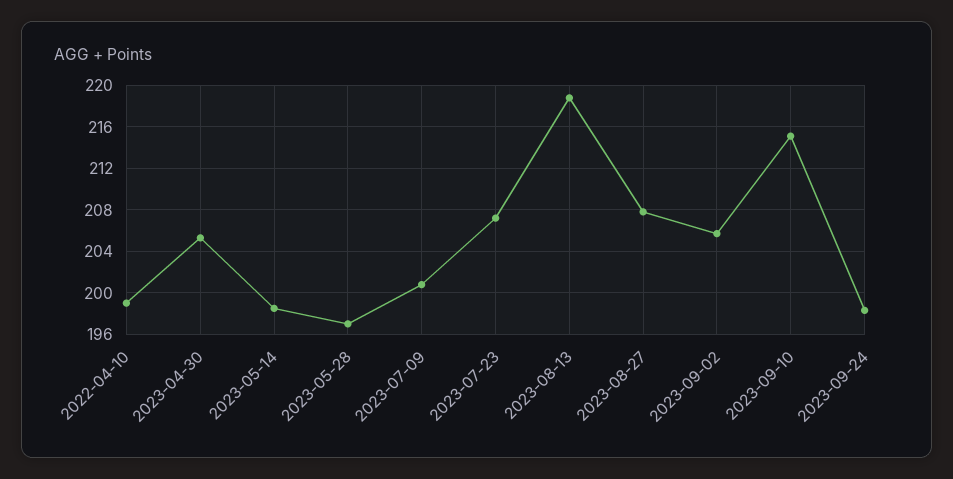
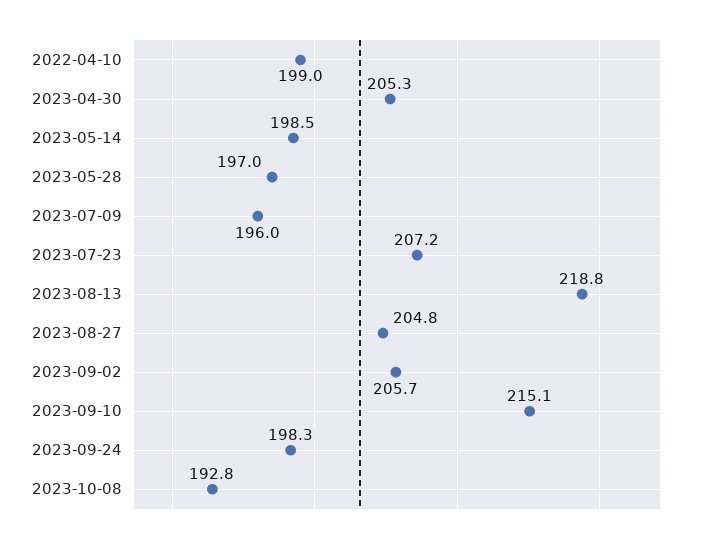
2023-07-09: 201 -> 196
2023-08-27: 208 -> 204.8
2023-10-08: none -> 192.8

